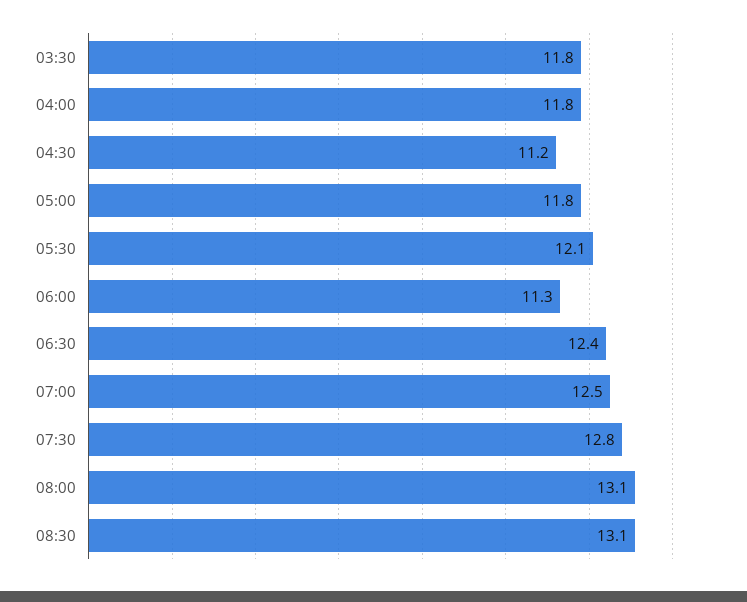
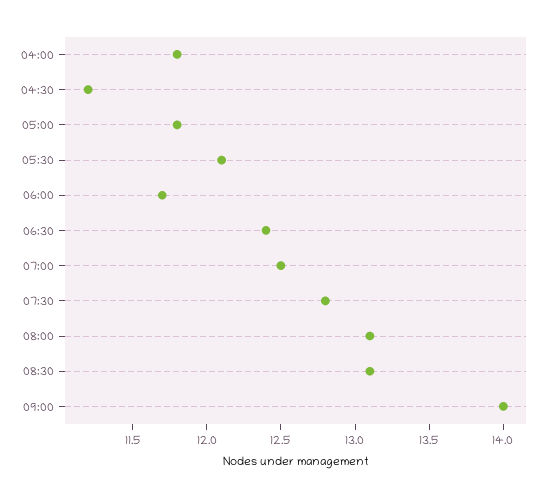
03:30: 11.8 -> none
06:00: 11.3 -> 11.7
09:00: none -> 14

